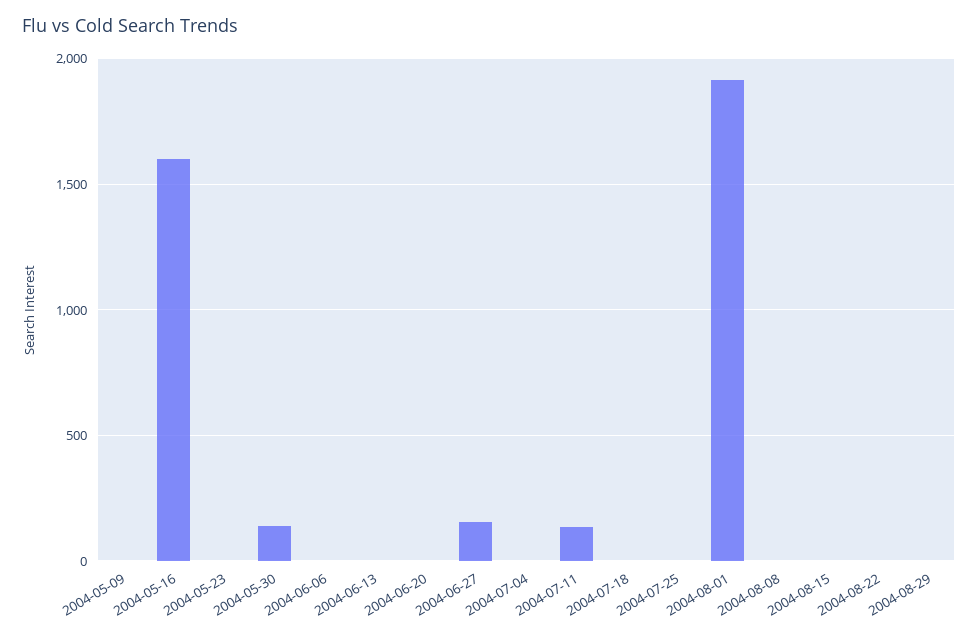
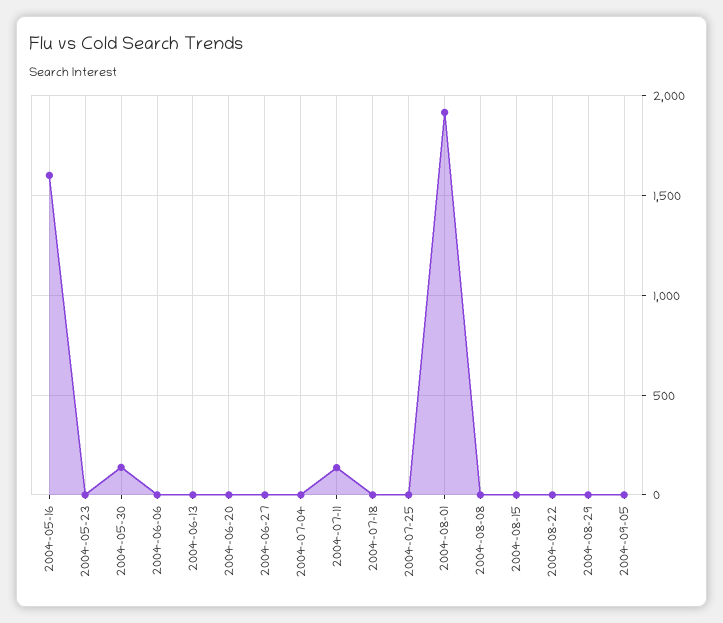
2004-05-09: 0 -> none
2004-06-27: 150 -> 0
2004-09-05: none -> 0

